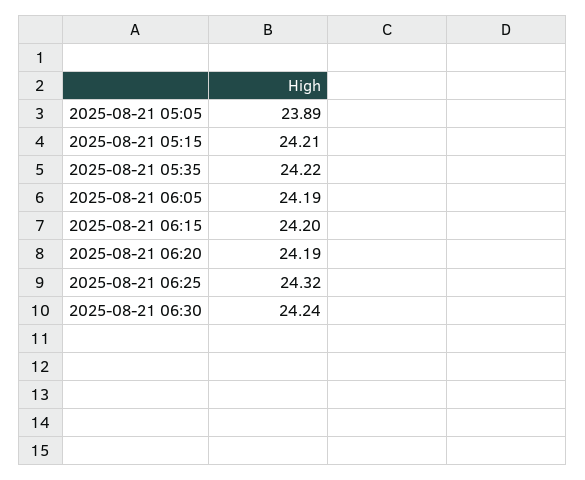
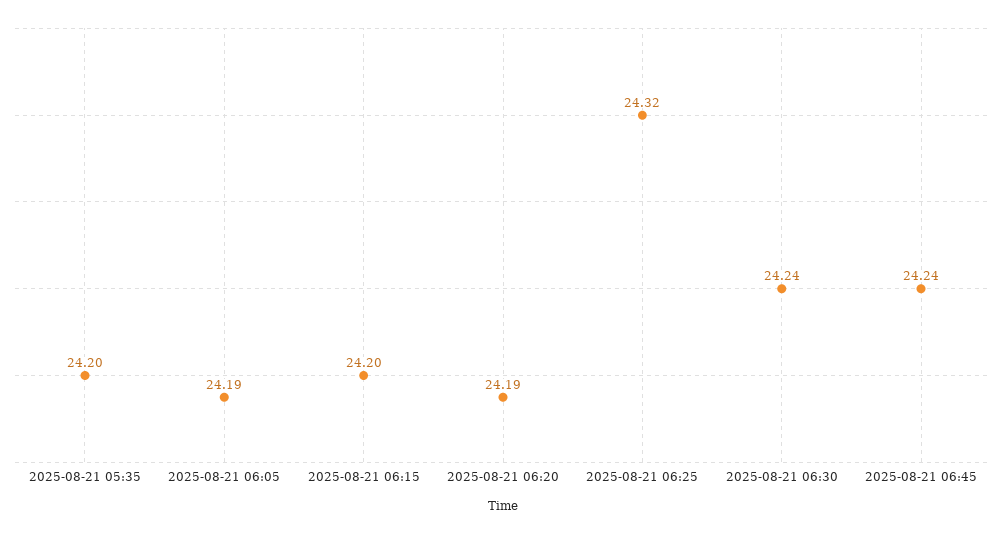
2025-08-21 05:05: 23.89 -> none
2025-08-21 05:15: 24.21 -> none
2025-08-21 05:35: 24.22 -> 24.2
2025-08-21 06:45: none -> 24.24

